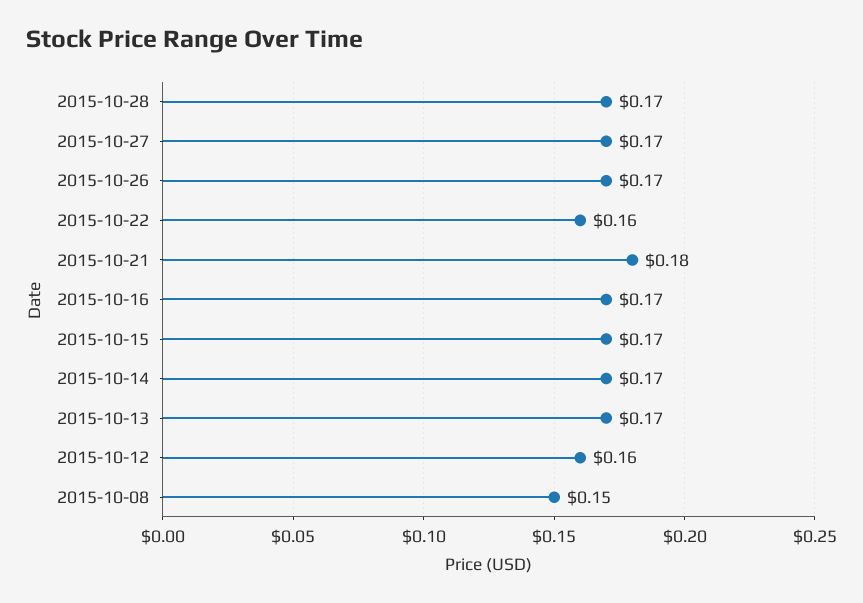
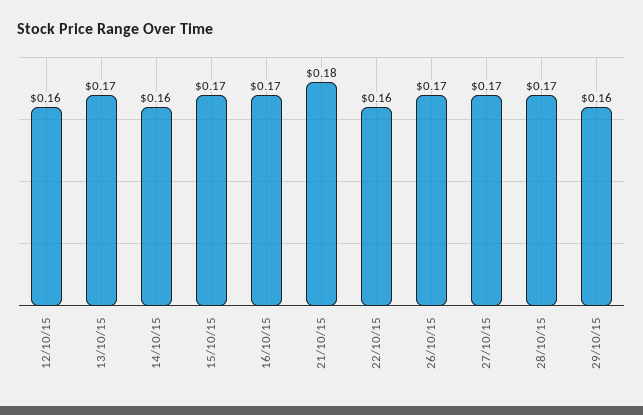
2015-10-14: 0.17 -> 0.16
2015-10-08: 0.15 -> none
29/10/15: none -> 0.16

